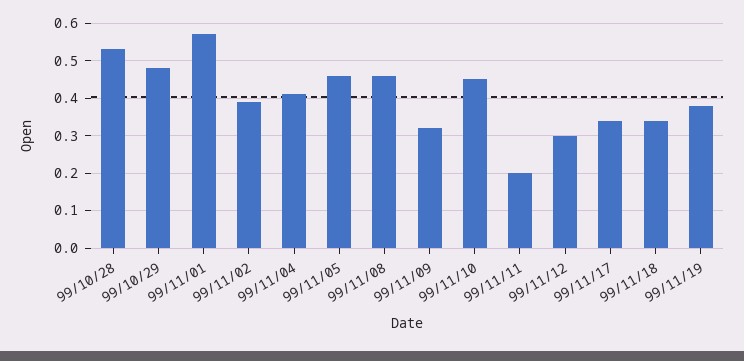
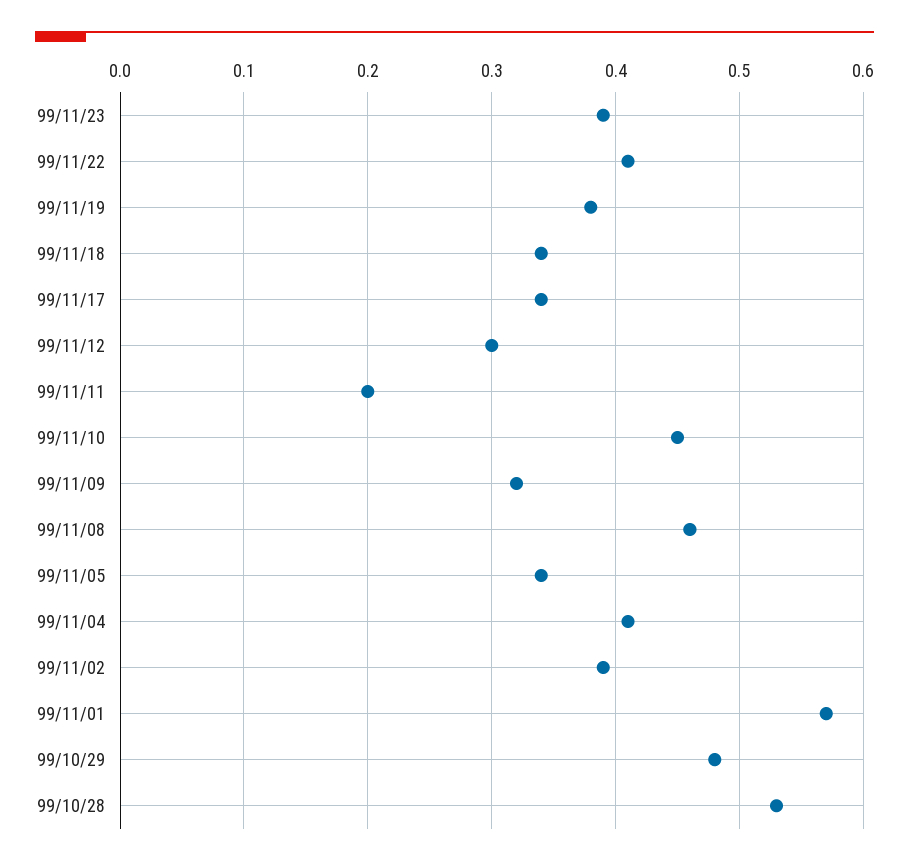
99/11/05: 0.45 -> 0.34
99/11/23: none -> 0.39
99/11/22: none -> 0.41

